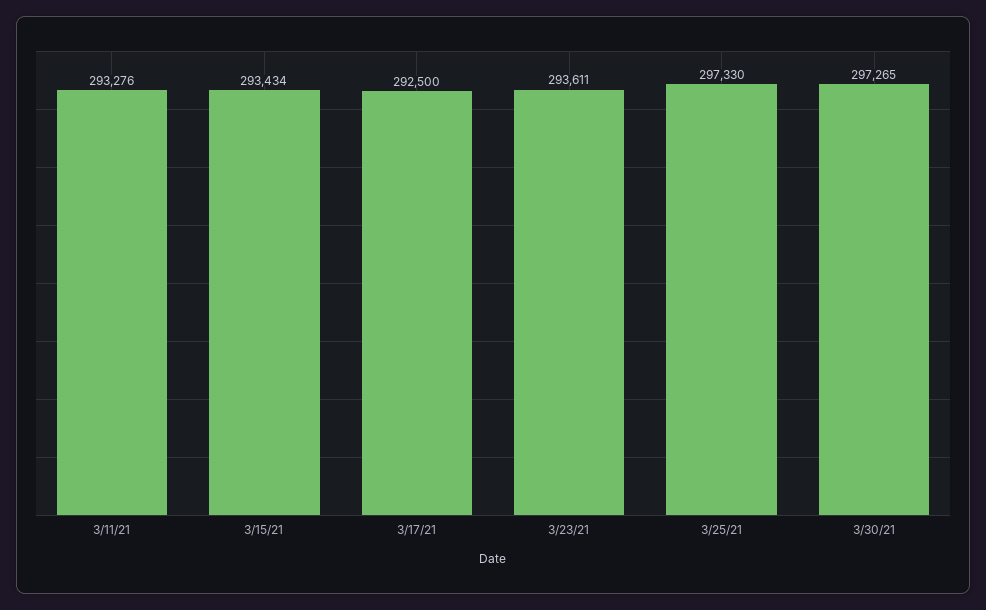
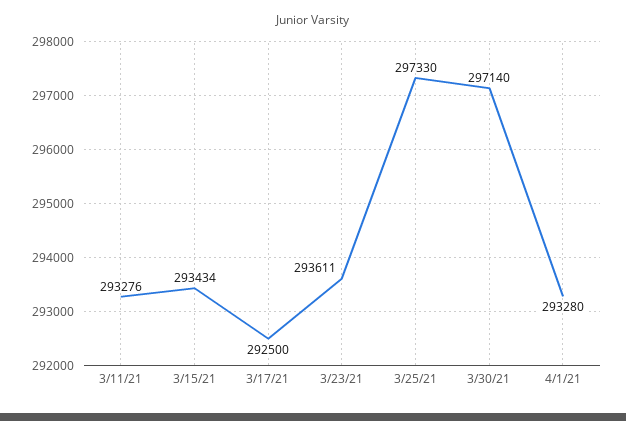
3/30/21: 297265 -> 297140
4/1/21: none -> 293280

